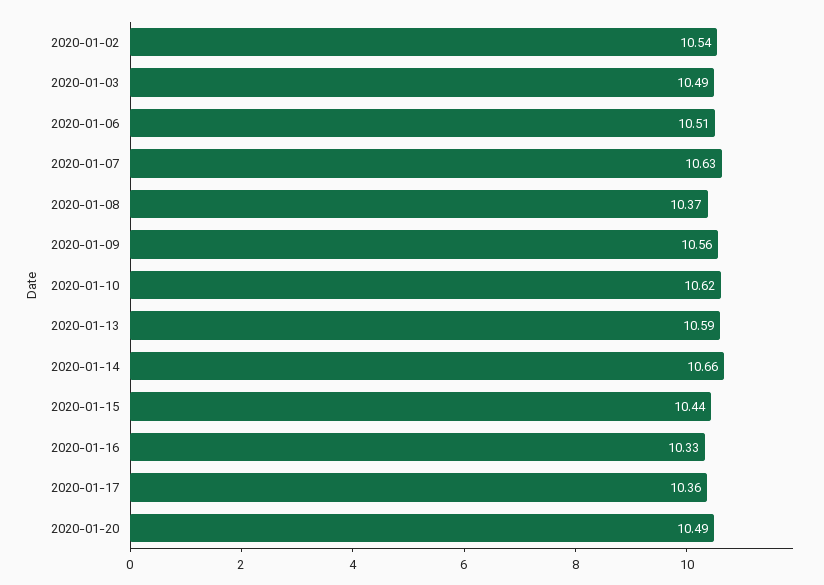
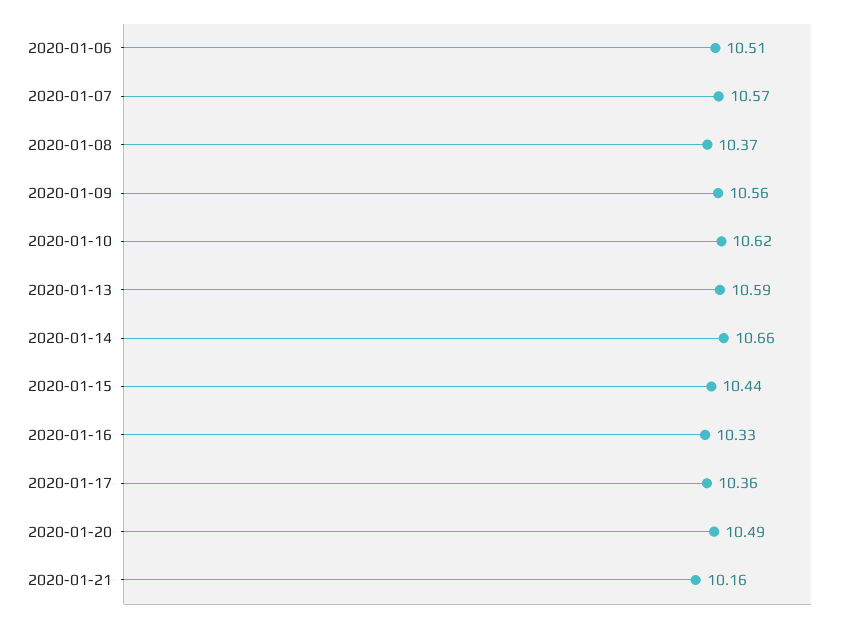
2020-01-02: 10.54 -> none
2020-01-03: 10.49 -> none
2020-01-07: 10.63 -> 10.57
2020-01-21: none -> 10.16

